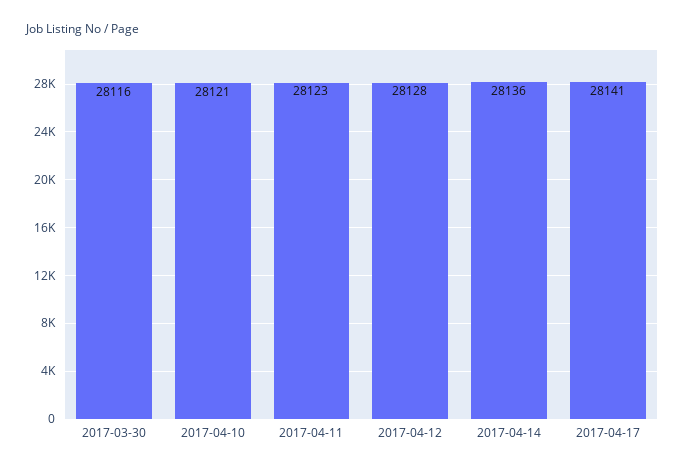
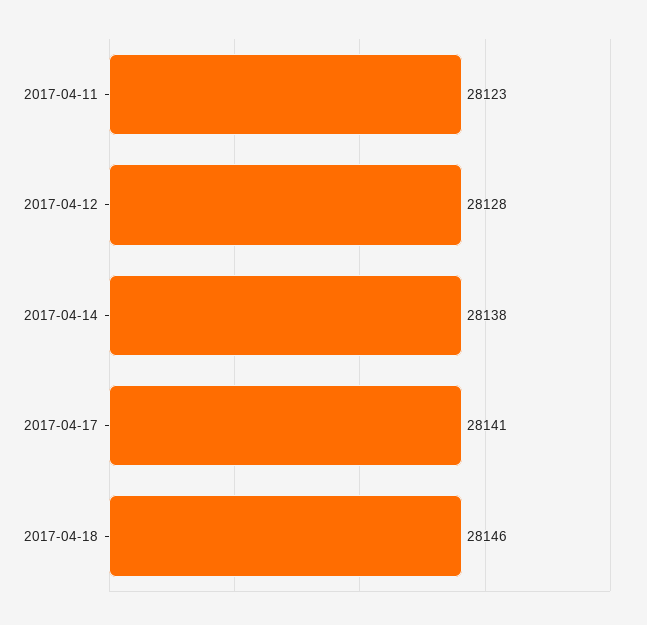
2017-03-30: 28116 -> none
2017-04-10: 28121 -> none
2017-04-14: 28136 -> 28138
2017-04-18: none -> 28146

